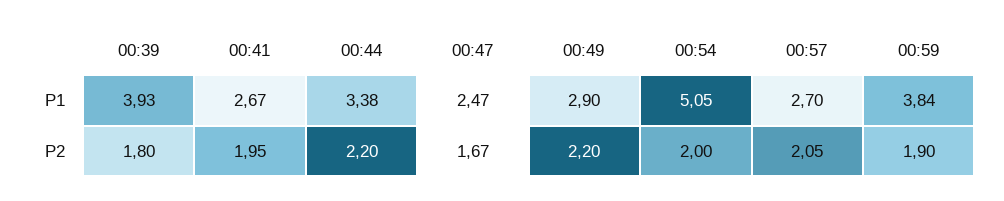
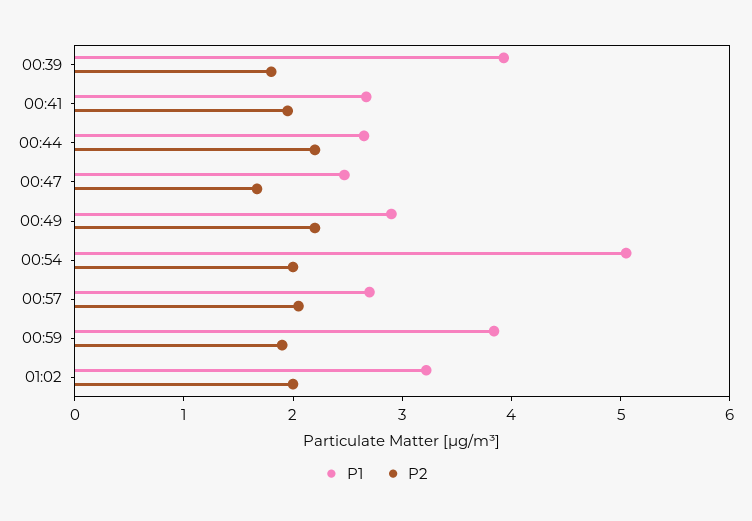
P1, 00:44: 3.38 -> 2.6
P1, 01:02: none -> 3.2
P2, 01:02: none -> 2

